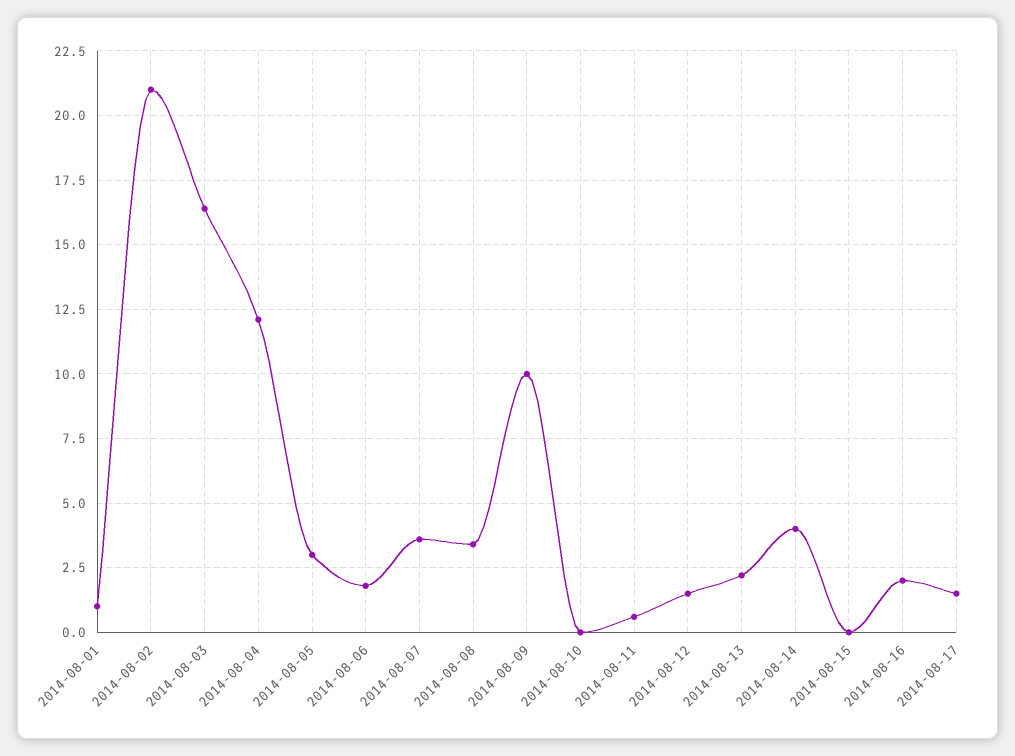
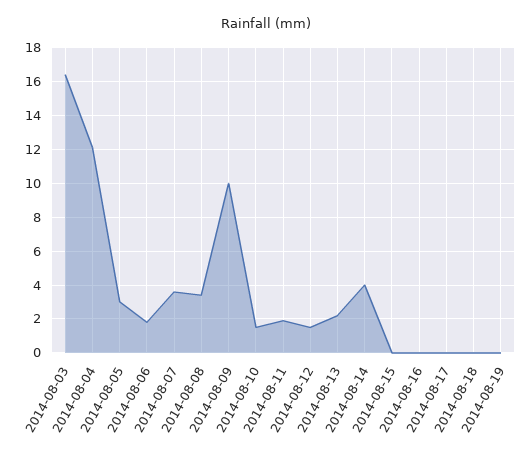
2014-08-01: 1 -> none
2014-08-02: 21 -> none
2014-08-10: 0 -> 1.5
2014-08-11: 0.5 -> 2
2014-08-16: 2 -> 0
2014-08-17: 1.5 -> 0
2014-08-18: none -> 0
2014-08-19: none -> 0

